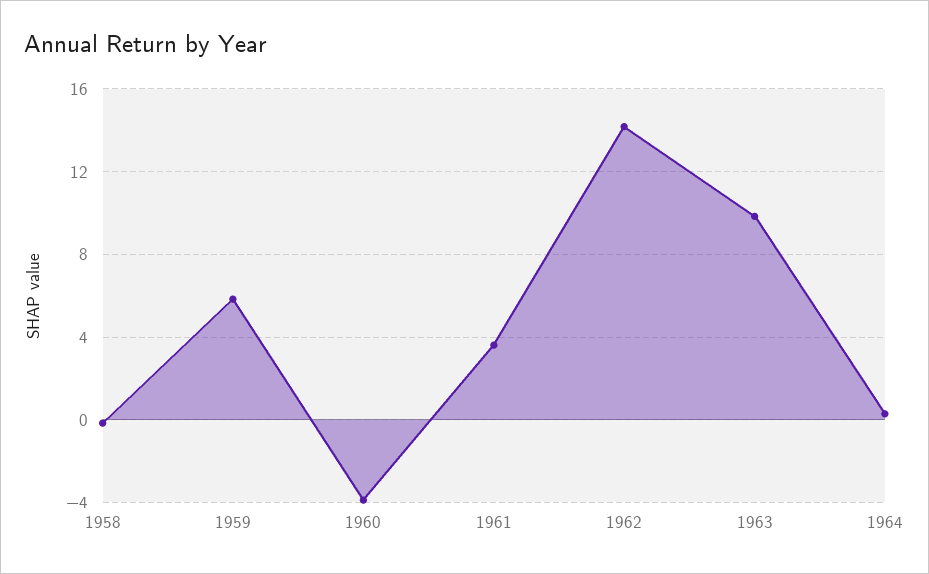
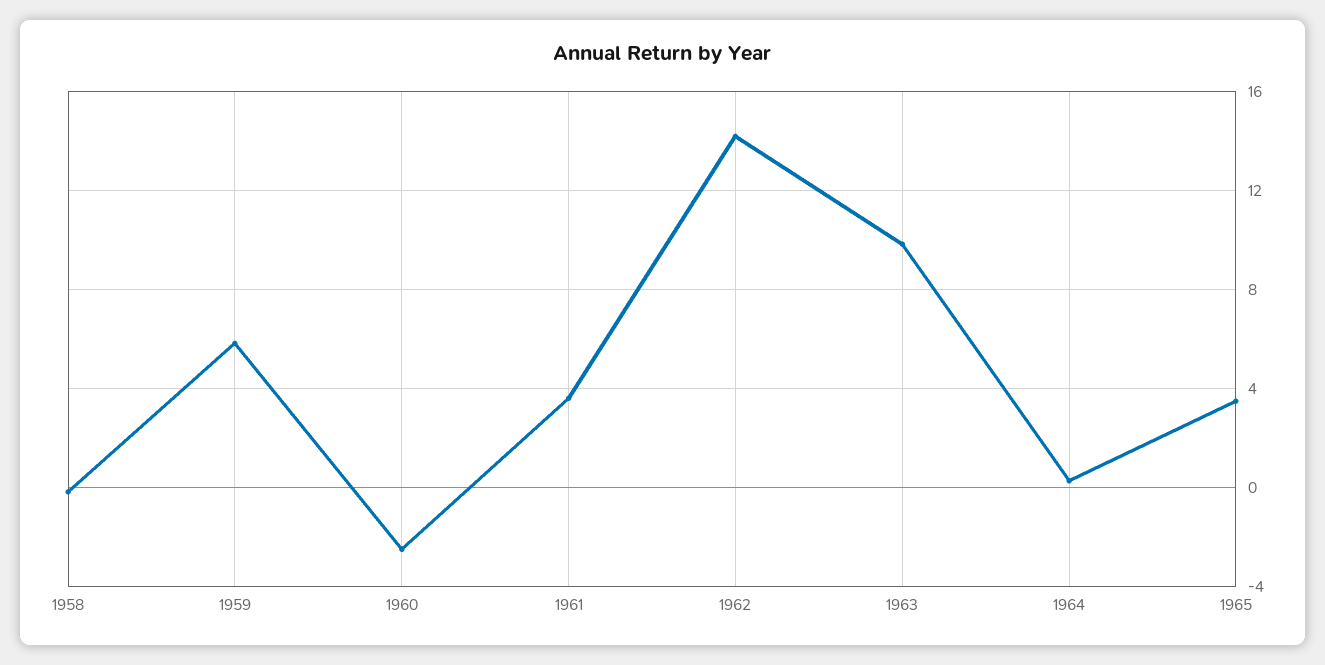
1960: -4 -> -2.5
1965: none -> 3.5

